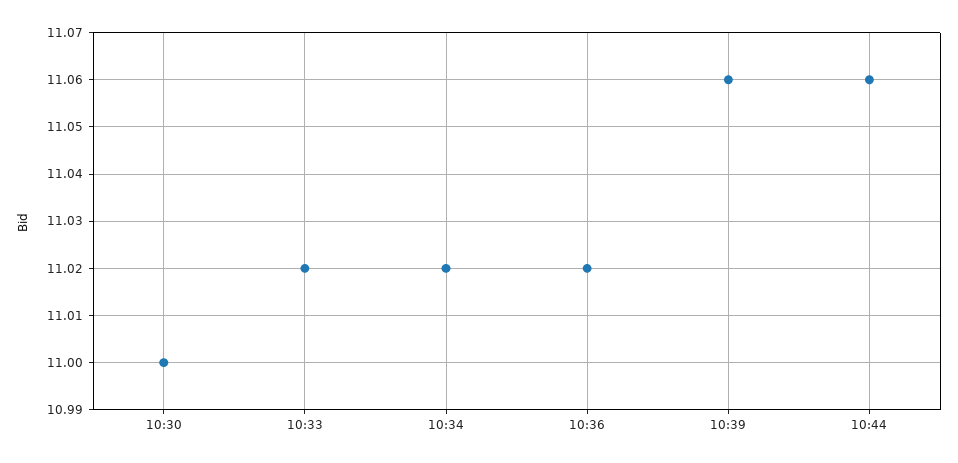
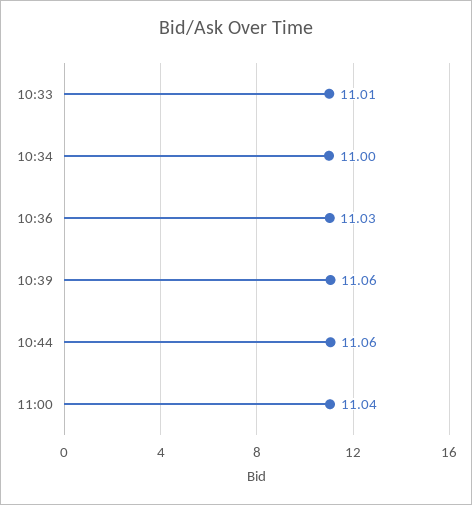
10:30: 11 -> none
10:33: 11.02 -> 11.01
10:34: 11.02 -> 11
10:36: 11.02 -> 11.03
11:00: none -> 11.04

